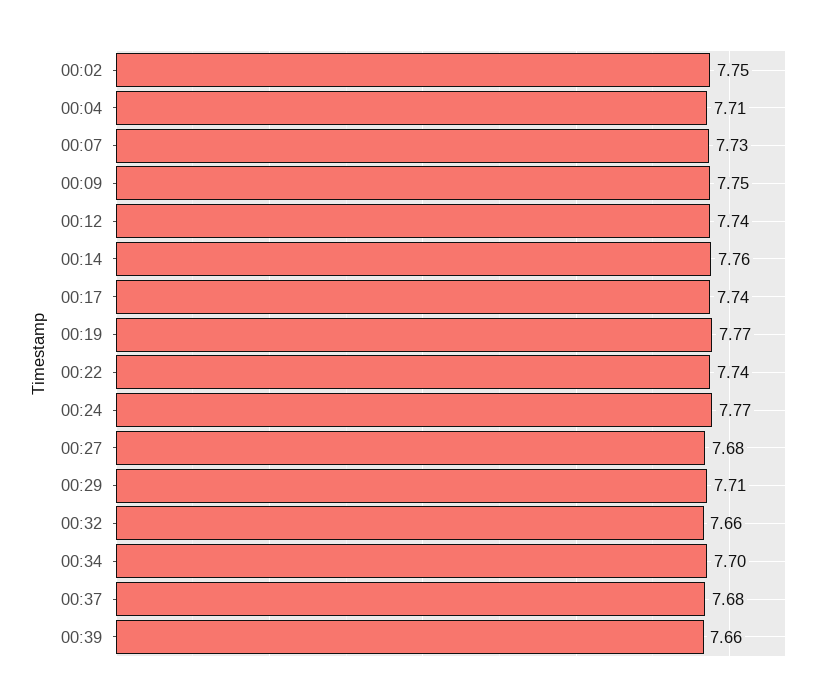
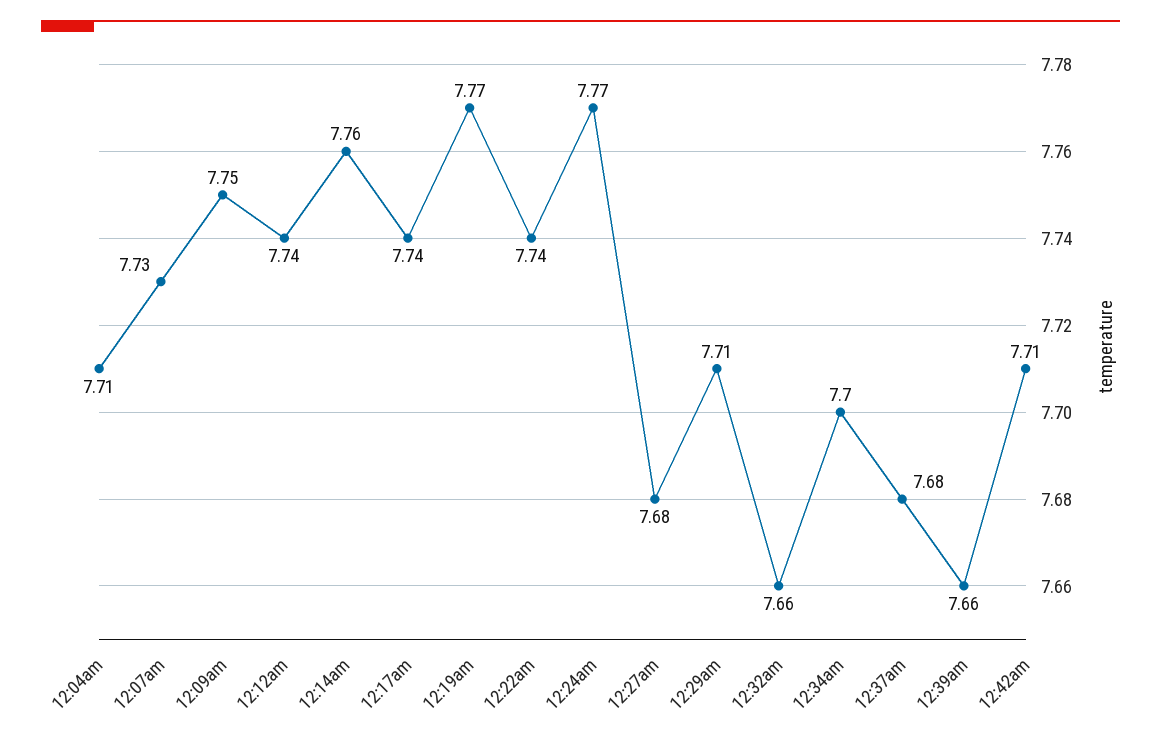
00:02: 7.75 -> none
12:42am: none -> 7.71

